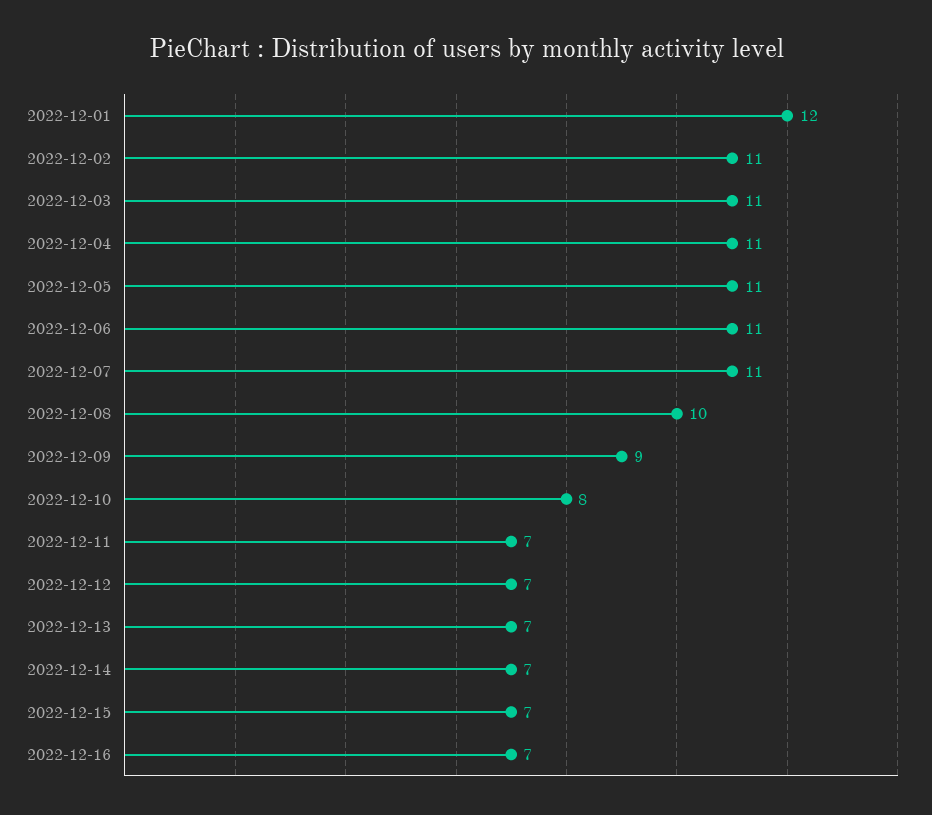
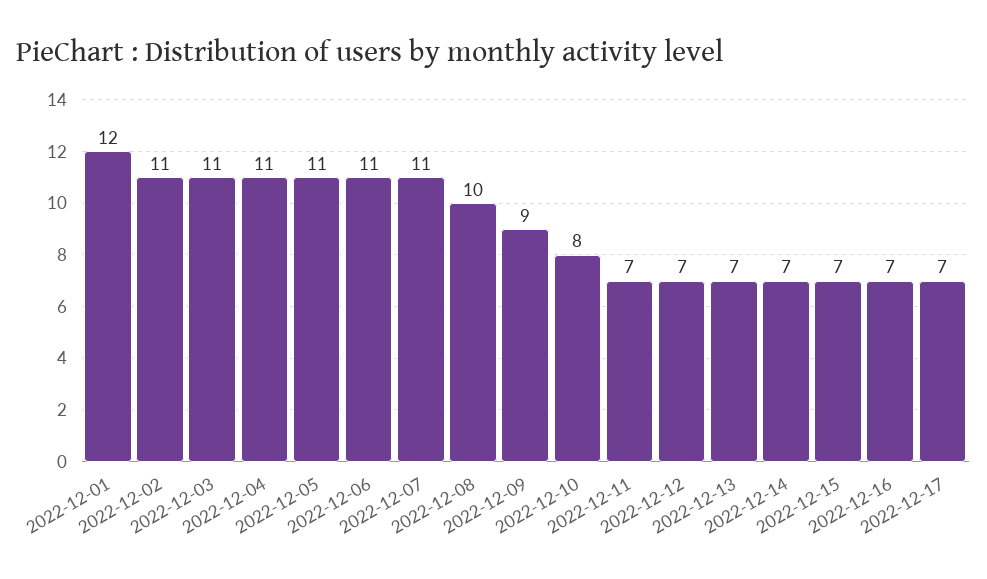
2022-12-17: none -> 7

